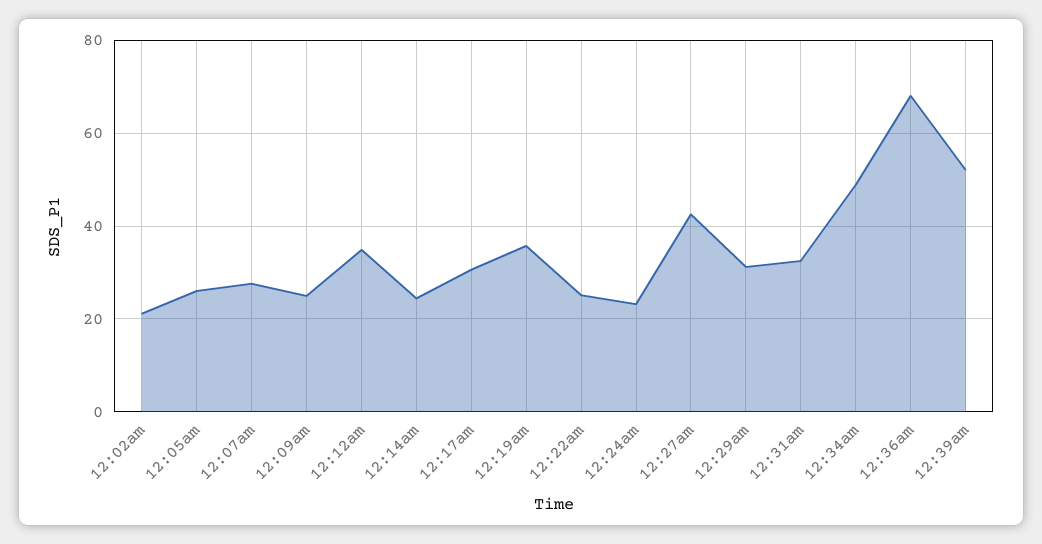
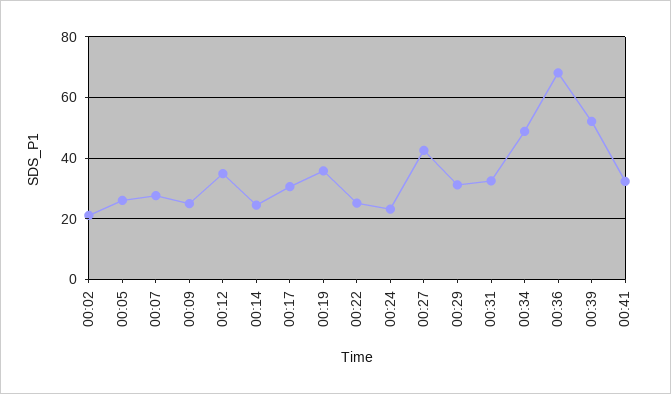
00:41: none -> 32

